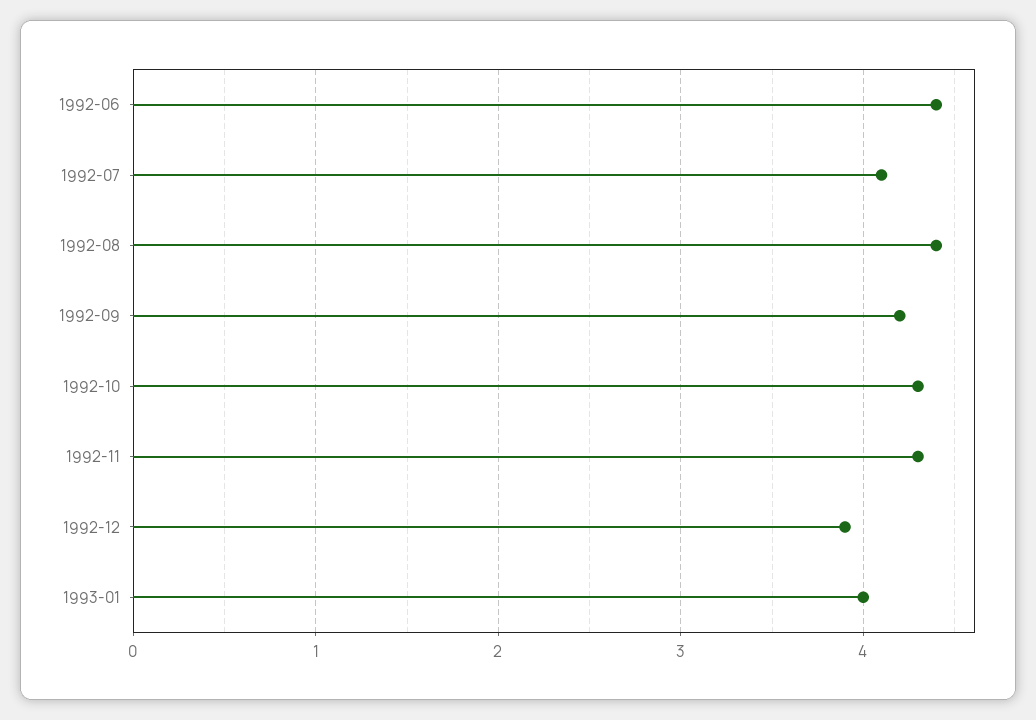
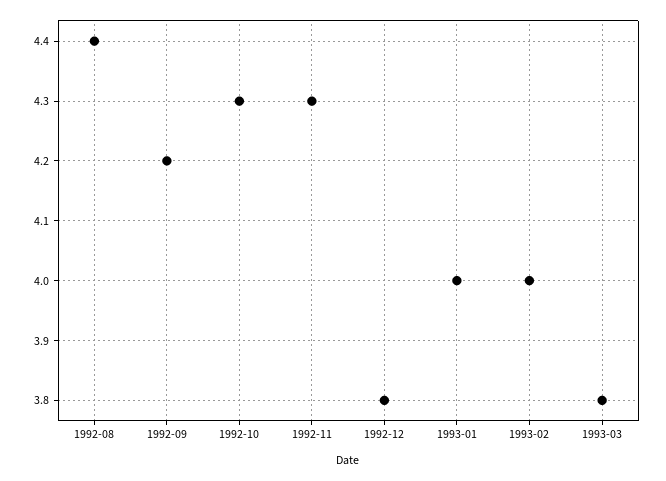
1992-06: 4.4 -> none
1992-07: 4.1 -> none
1992-12: 3.9 -> 3.8
1993-02: none -> 4
1993-03: none -> 3.8

